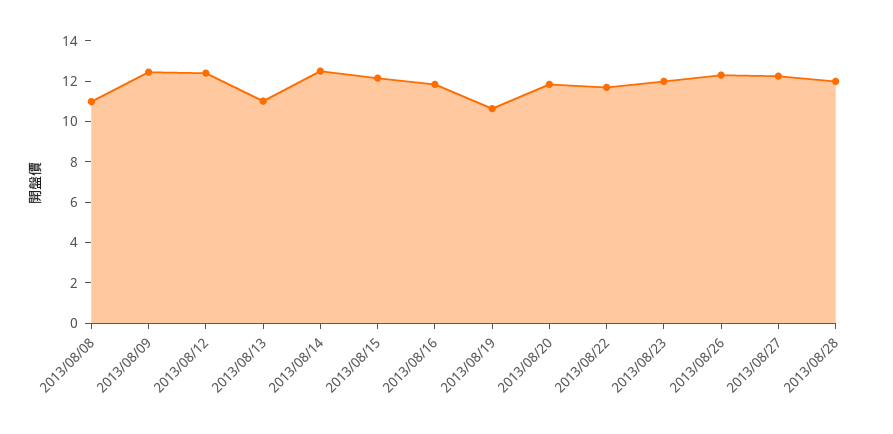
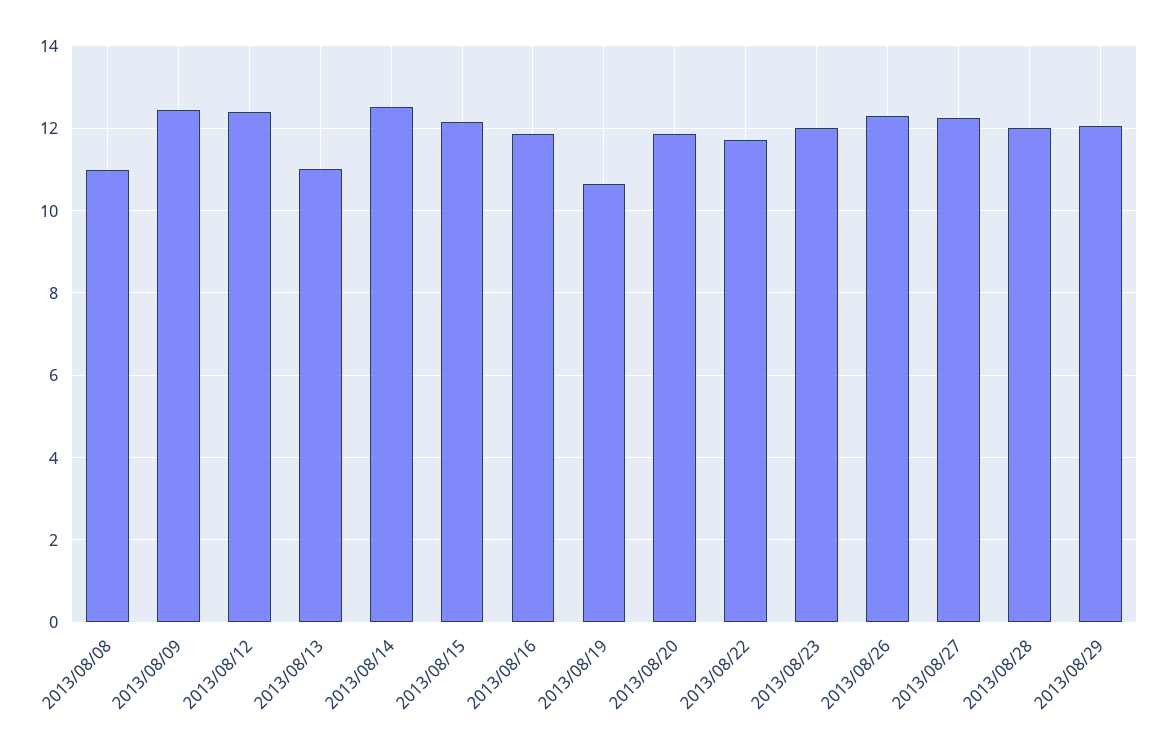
2013/08/29: none -> 12

